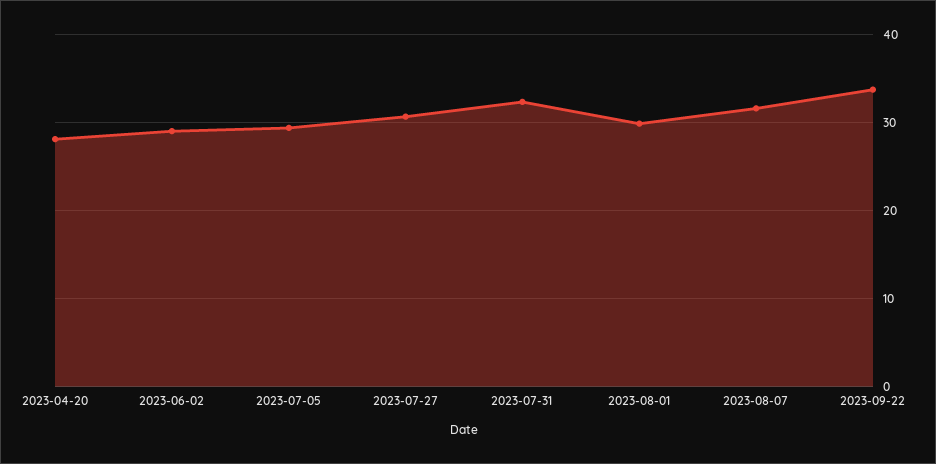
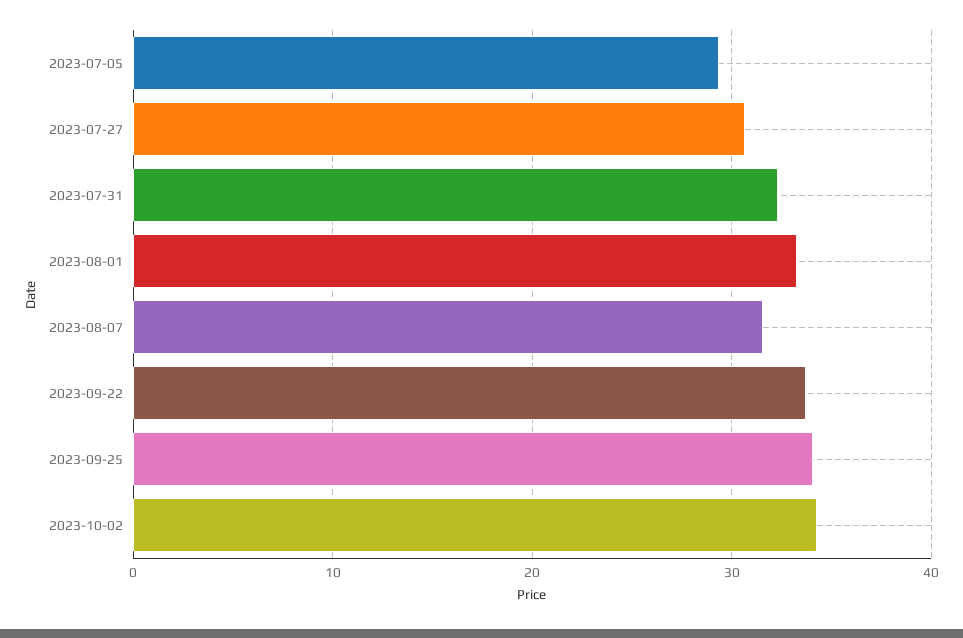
2023-04-20: 28 -> none
2023-06-02: 29 -> none
2023-08-01: 30 -> 33
2023-09-25: none -> 34
2023-10-02: none -> 34

